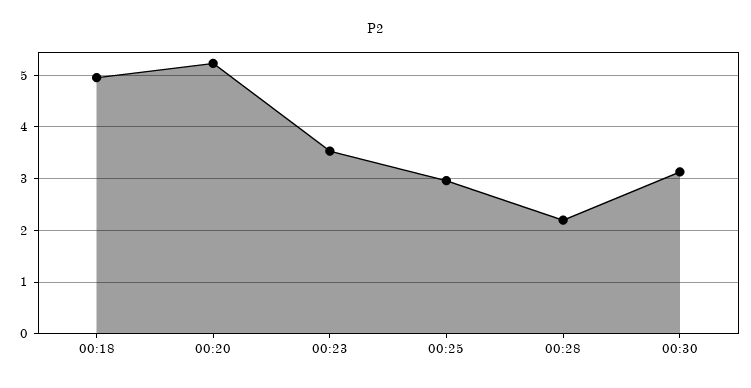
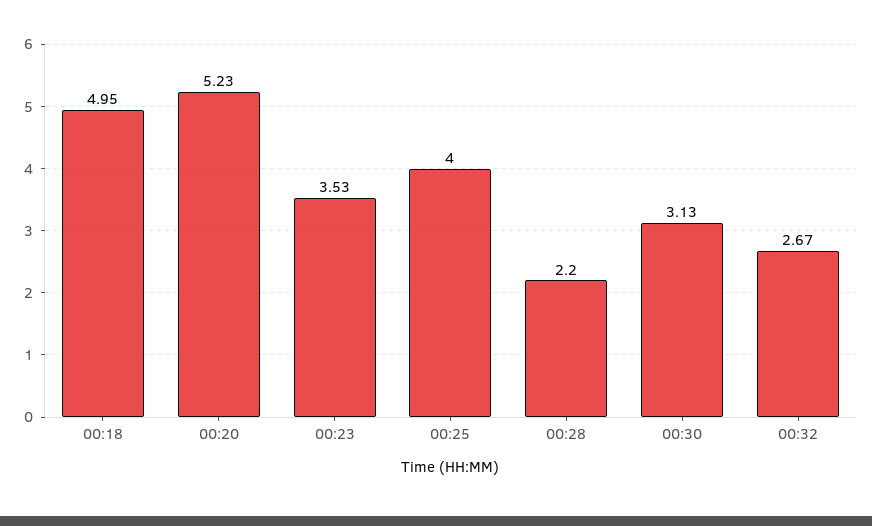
00:25: 3 -> 4
00:32: none -> 2.67

